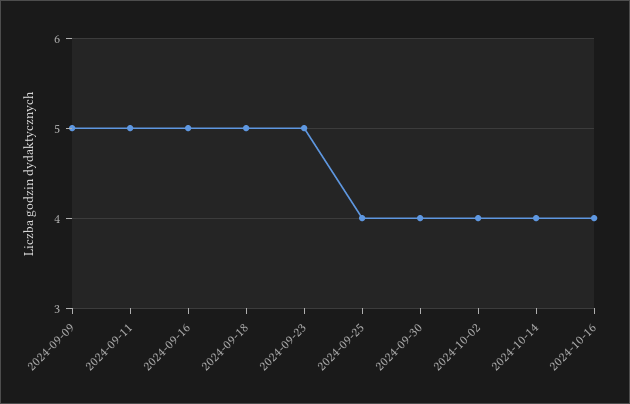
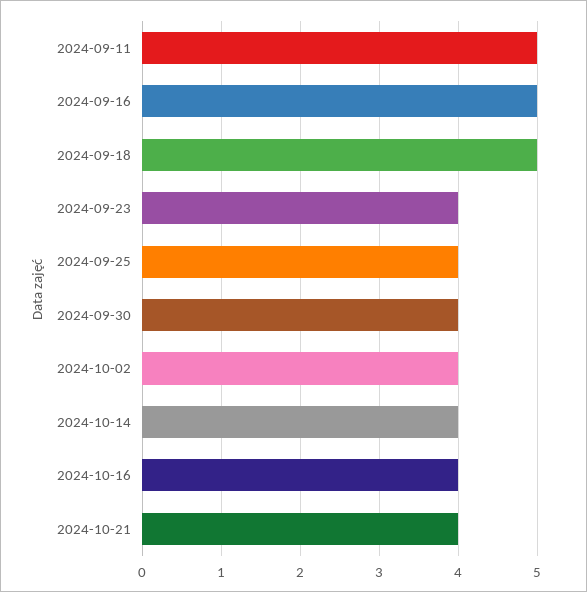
2024-09-09: 5 -> none
2024-09-23: 5 -> 4
2024-10-21: none -> 4

